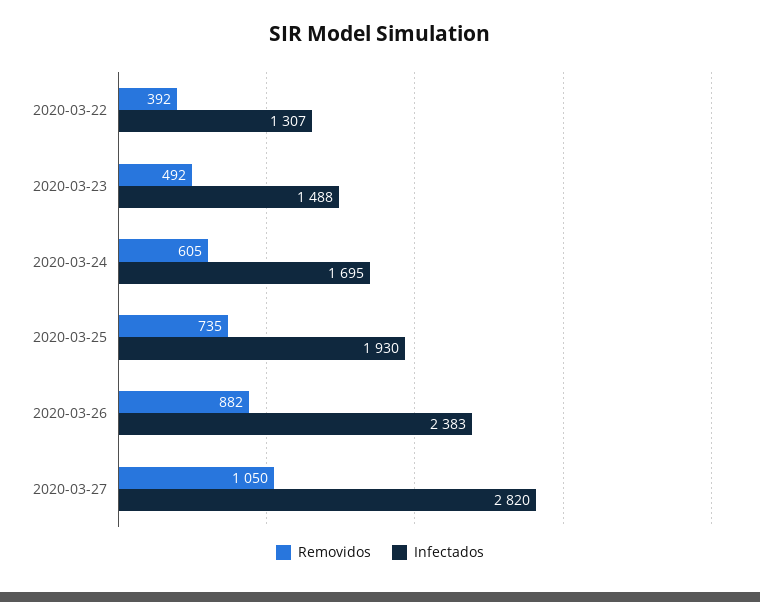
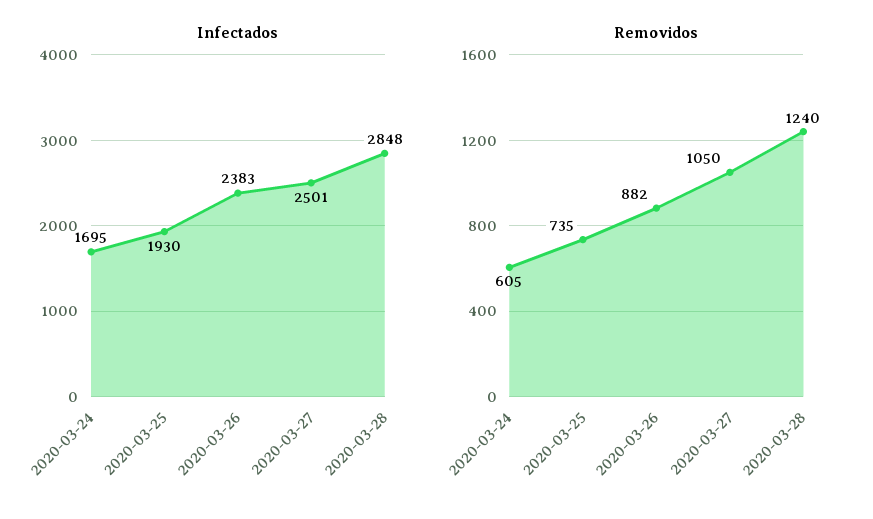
Removidos, 2020-03-22: 392 -> none
Infectados, 2020-03-22: 1307 -> none
Removidos, 2020-03-23: 492 -> none
Infectados, 2020-03-23: 1488 -> none
Infectados, 2020-03-27: 2820 -> 2501
Infectados, 2020-03-28: none -> 2848
Removidos, 2020-03-28: none -> 1240

